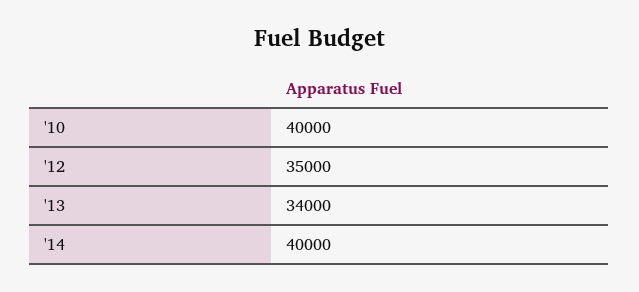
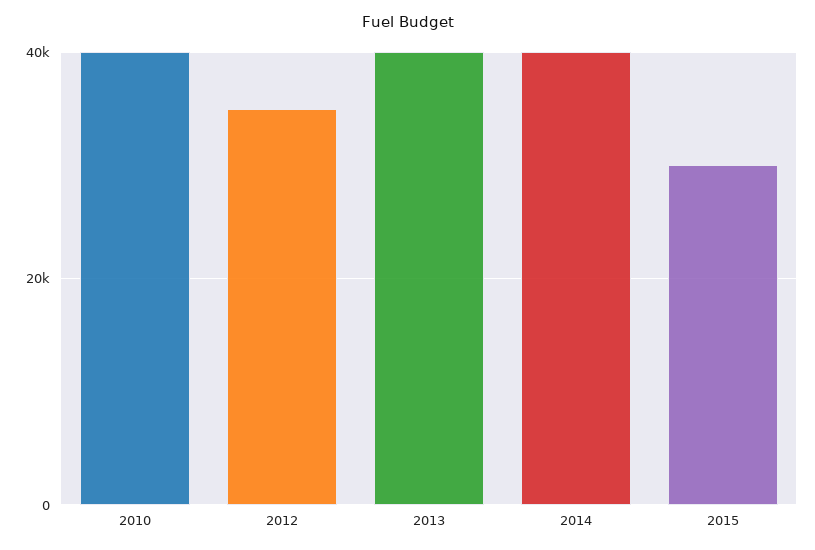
'13: 34000 -> 40000
2015: none -> 30000

